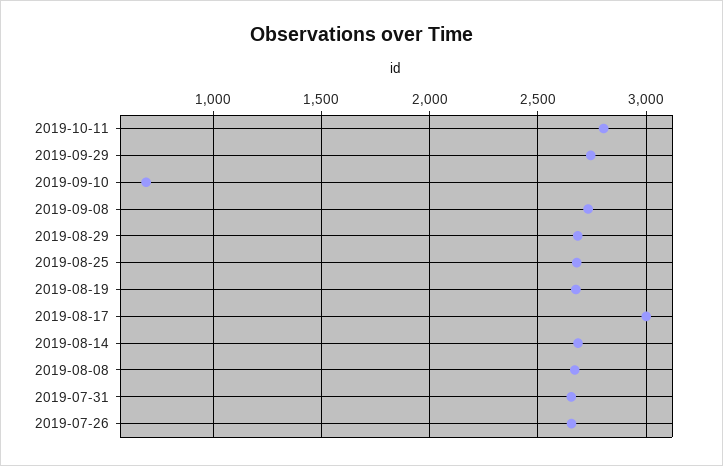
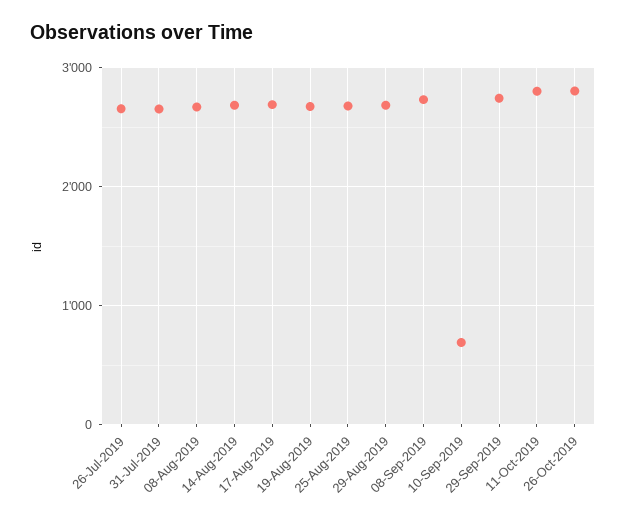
2019-08-17: 3000 -> 2700
26-Oct-2019: none -> 2800

